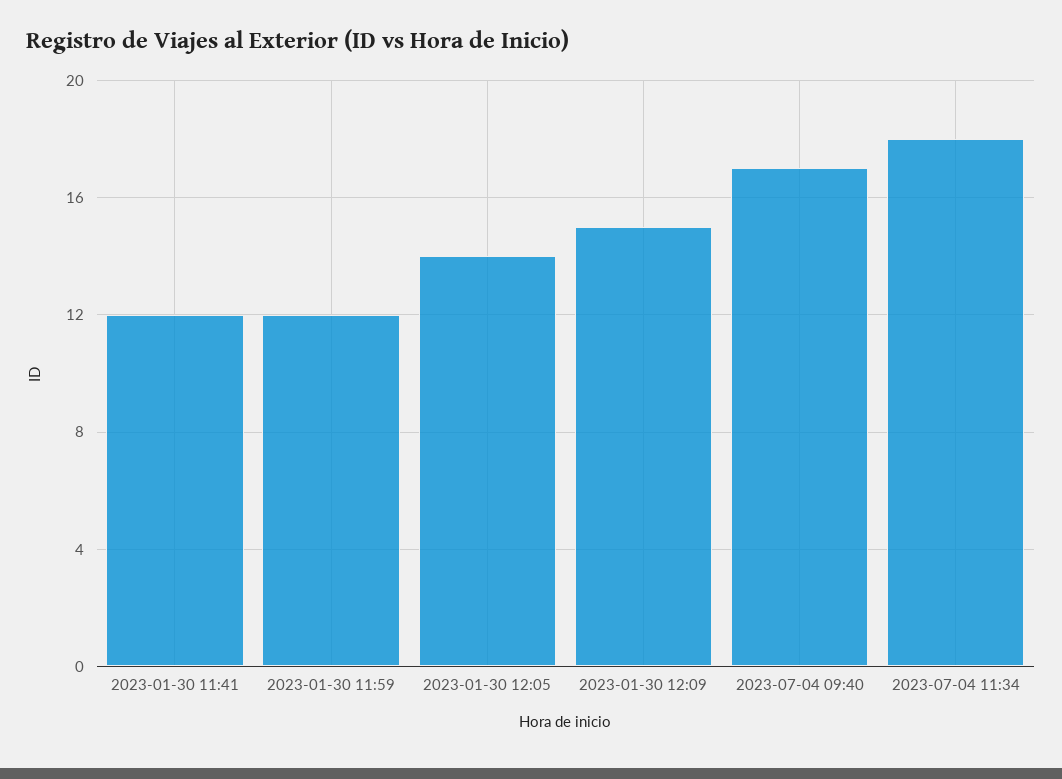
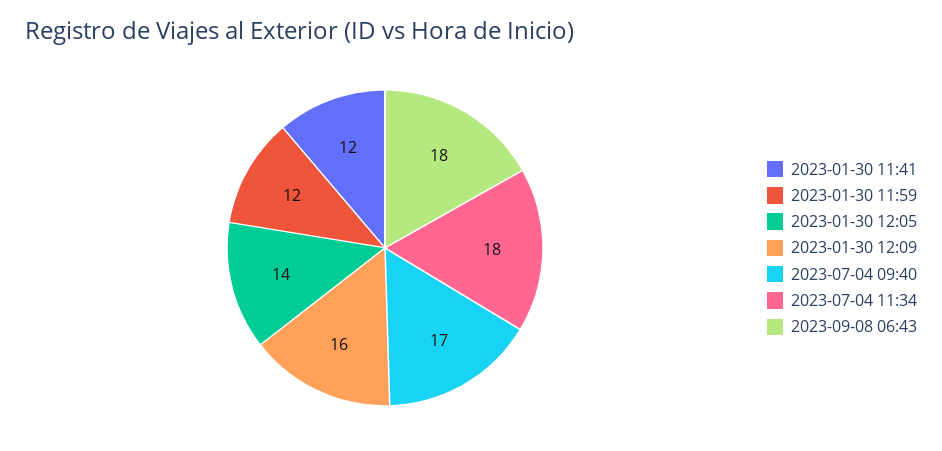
2023-01-30 12:09: 15 -> 16
2023-09-08 06:43: none -> 18

